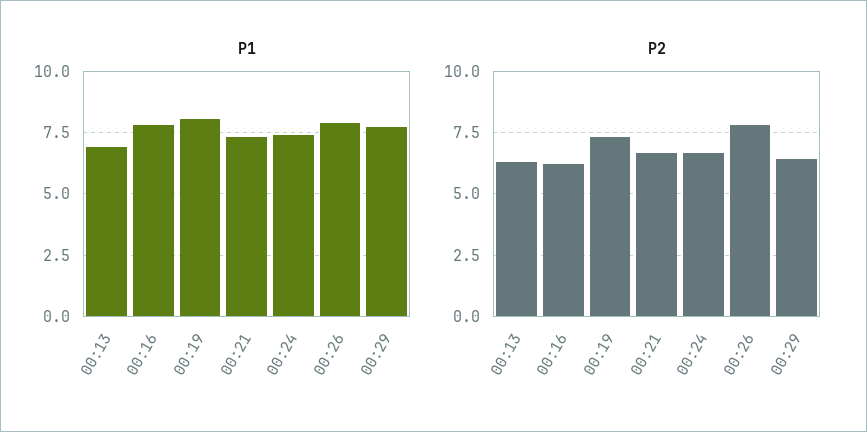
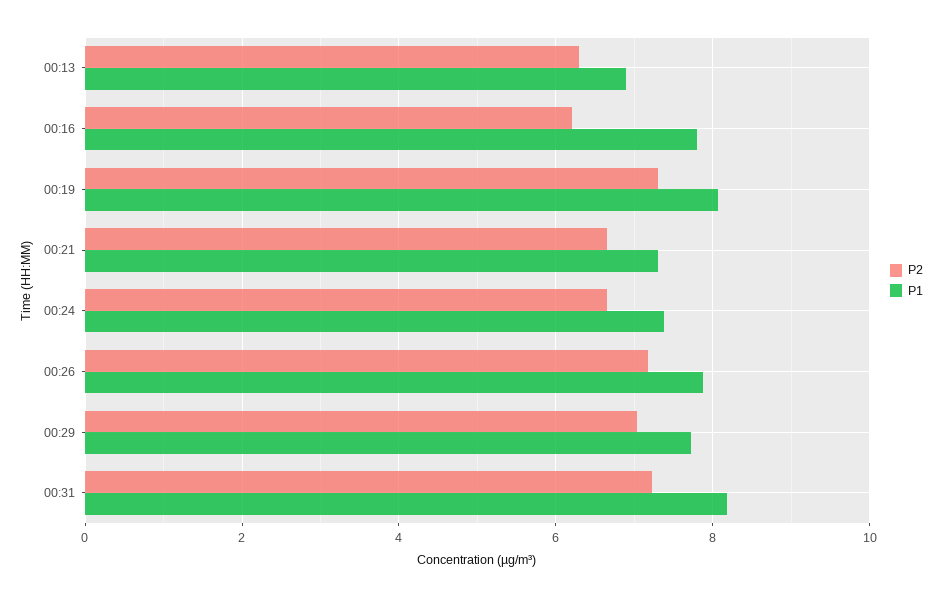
P2, 00:26: 7.75 -> 7.2
P2, 00:29: 6.5 -> 7
P2, 00:31: none -> 7.2
P1, 00:31: none -> 8.2

